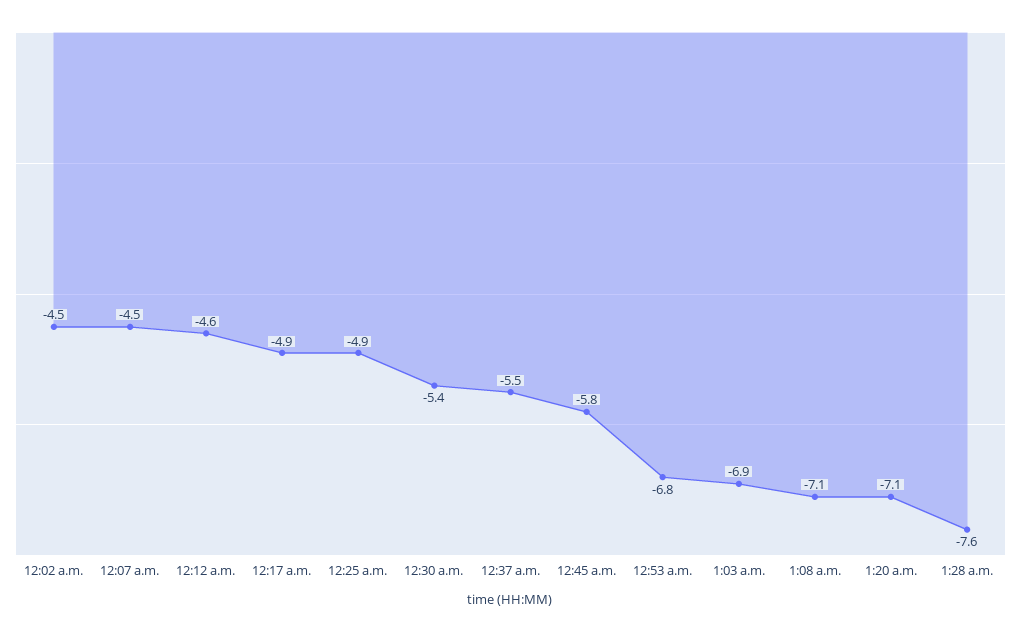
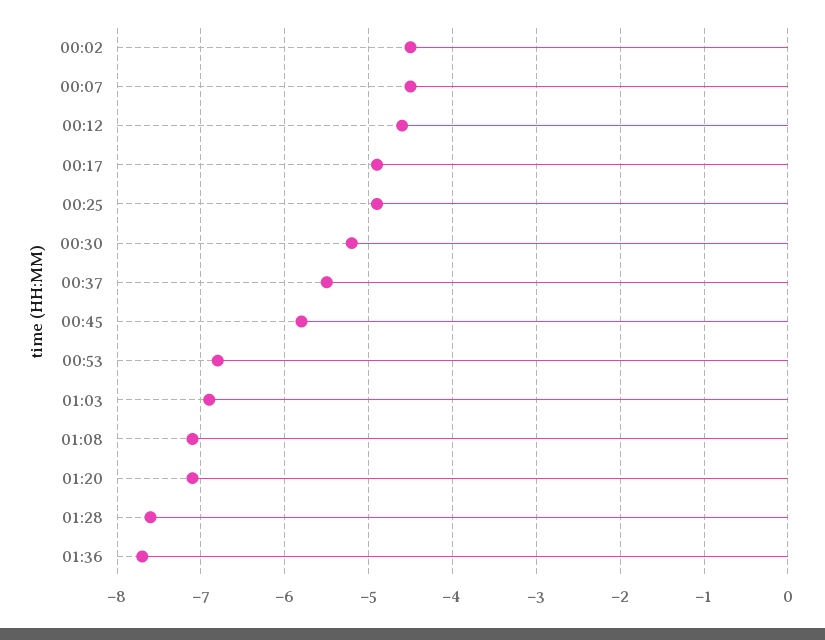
12:30 a.m.: -5.4 -> -5.2
01:36: none -> -7.7

